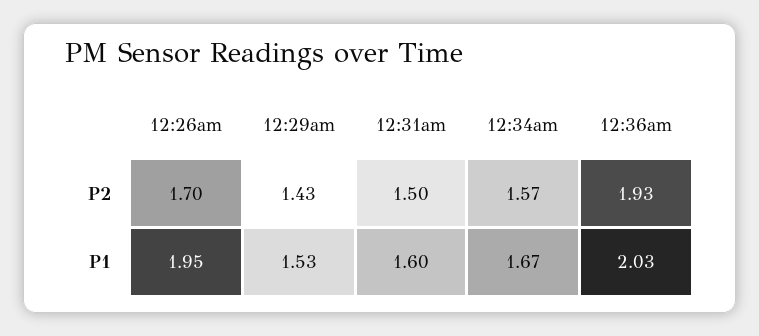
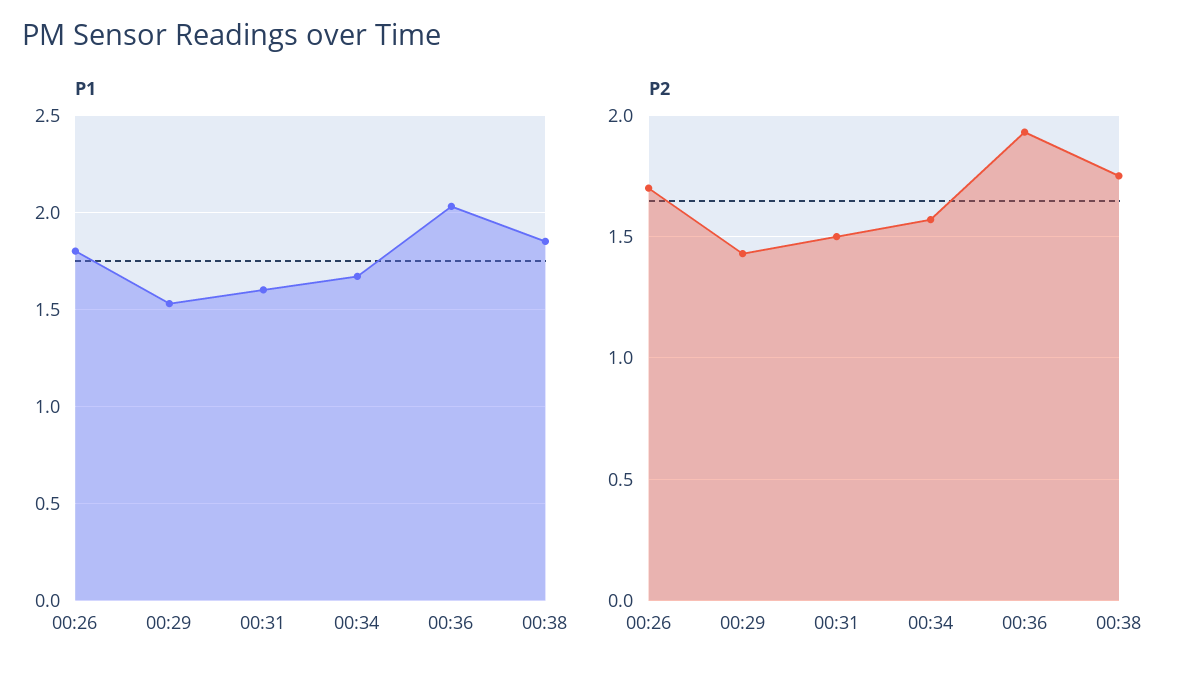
P1, 12:26am: 1.95 -> 1.8
P1, 00:38: none -> 1.85
P2, 00:38: none -> 1.75

